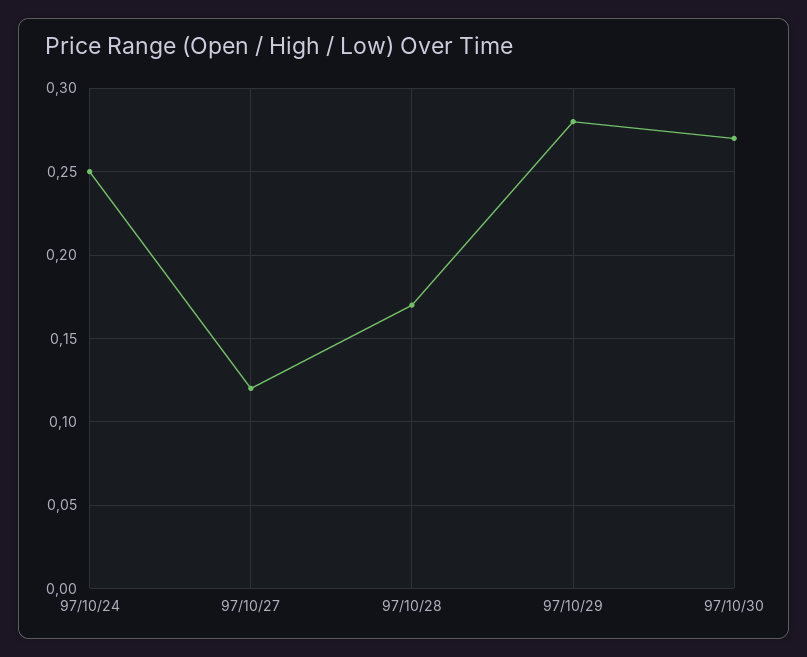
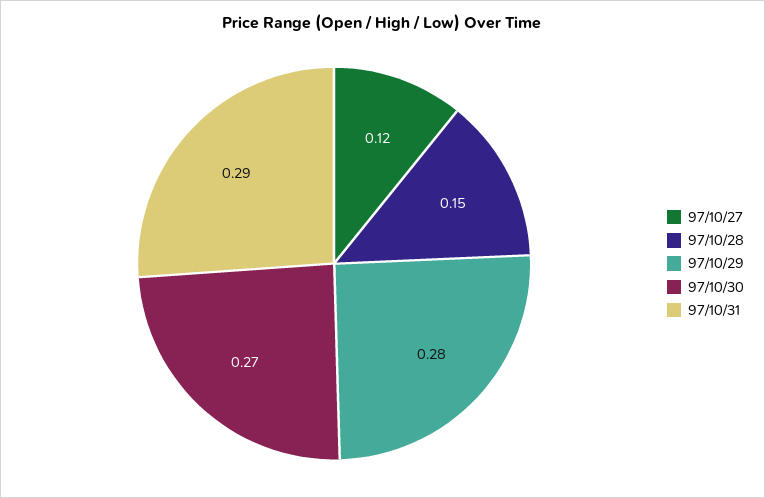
97/10/24: 0.25 -> none
97/10/28: 0.17 -> 0.15
97/10/31: none -> 0.29

